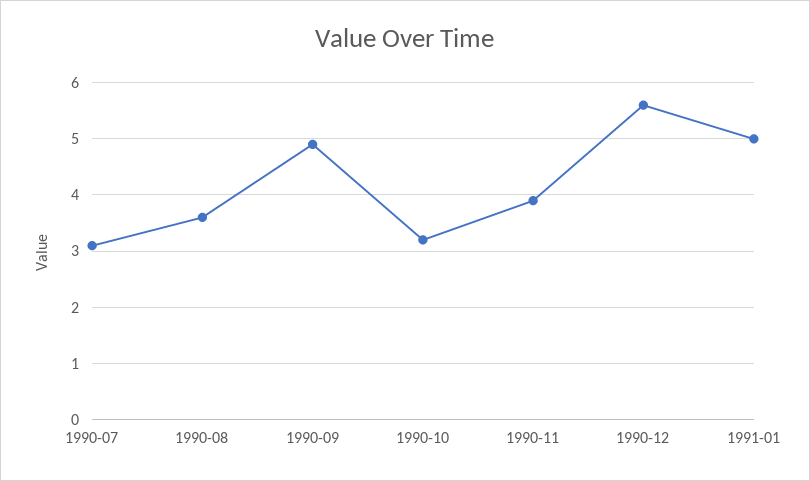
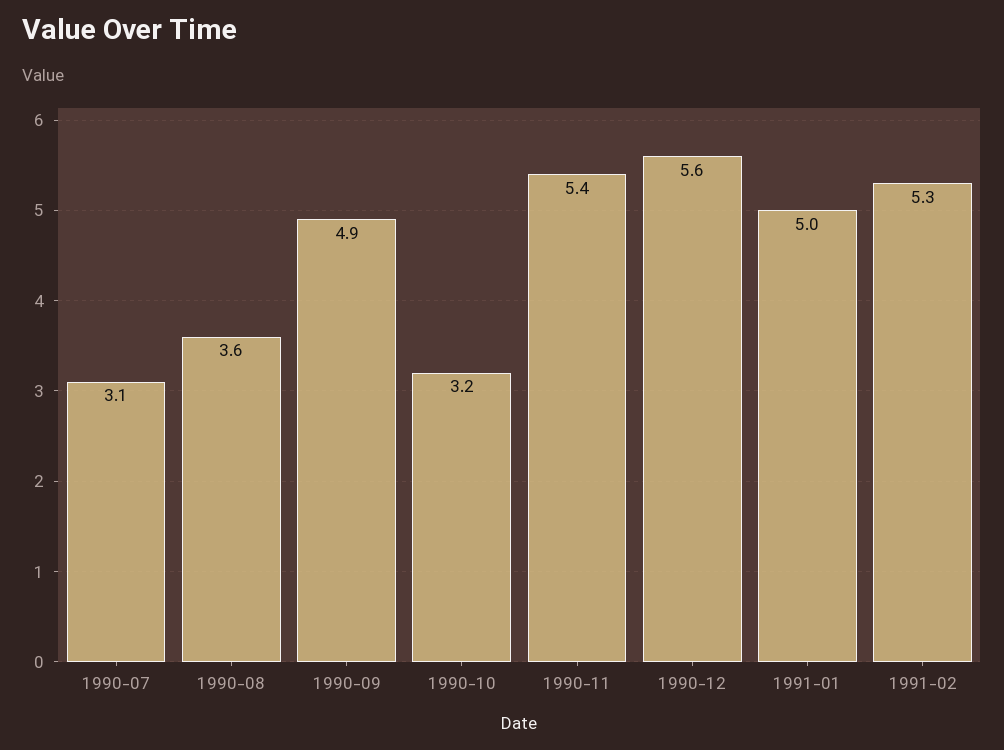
1990-11: 4 -> 5.4
1991-02: none -> 5.3

